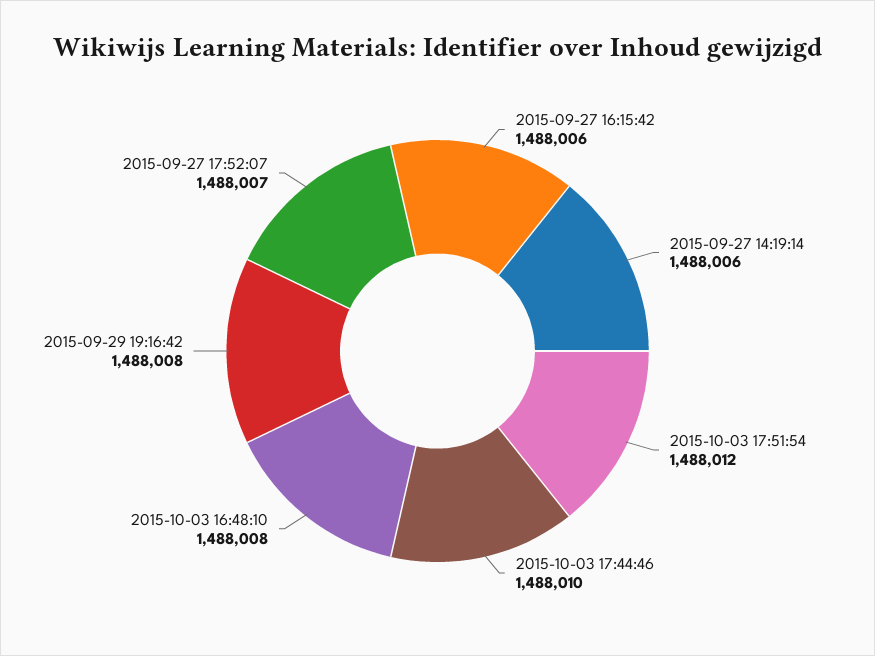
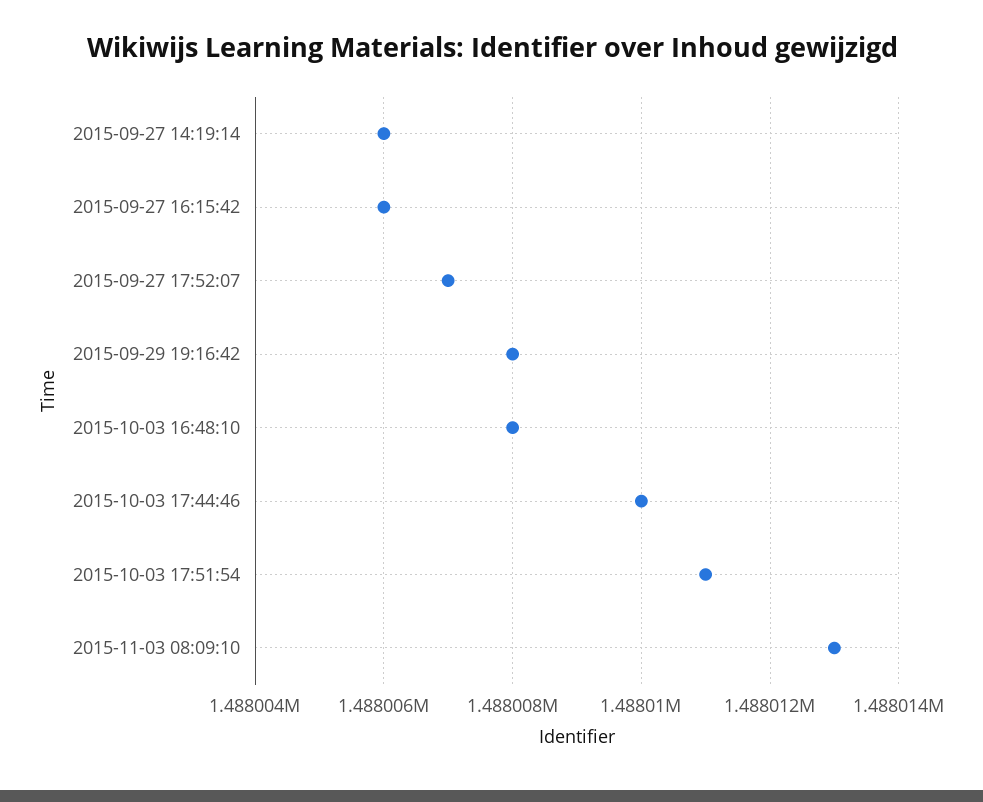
2015-10-03 17:51:54: 1488012 -> 1488011
2015-11-03 08:09:10: none -> 1488013

